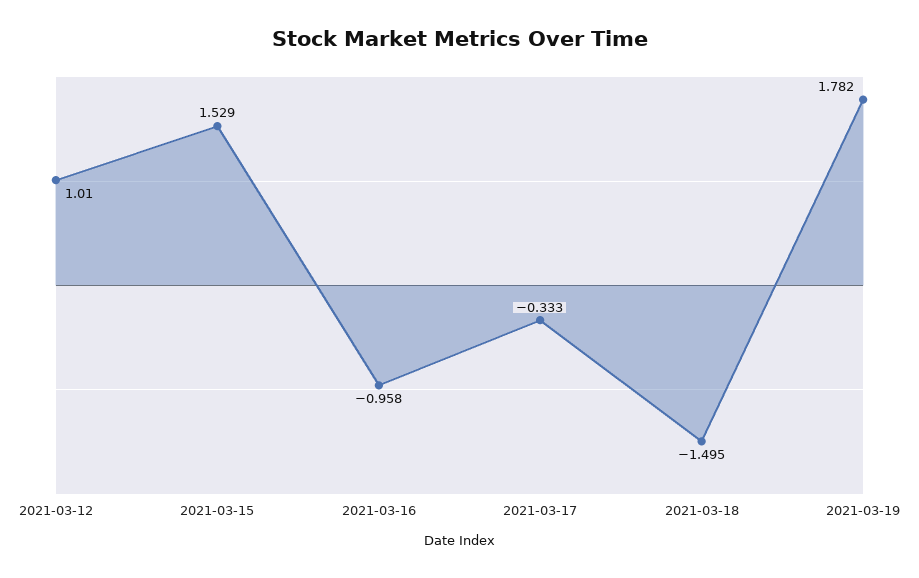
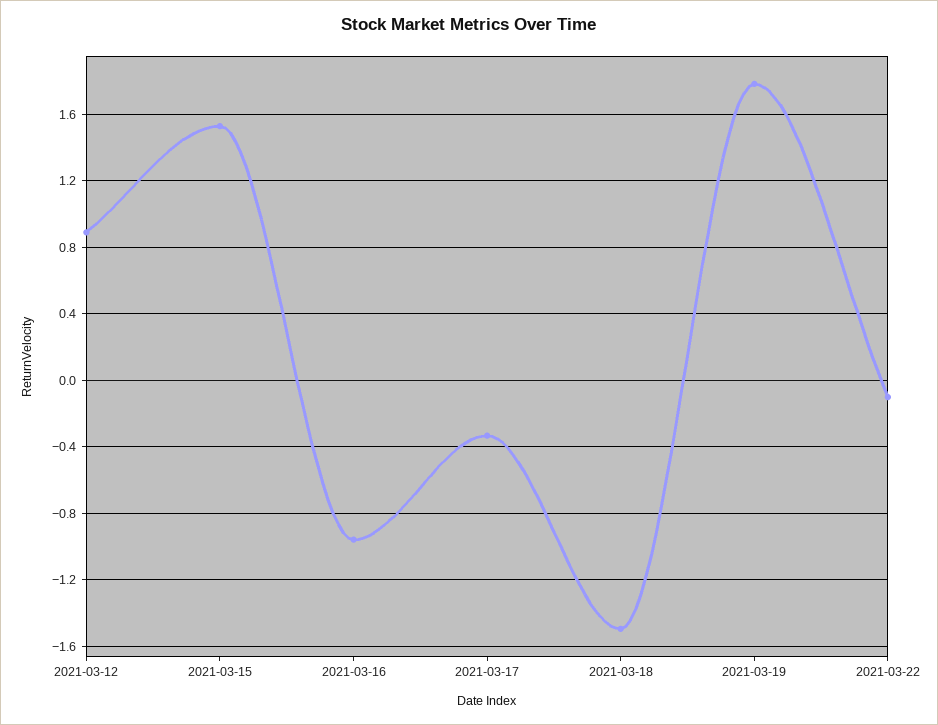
2021-03-12: 1.01 -> 0.9
2021-03-22: none -> -0.1

